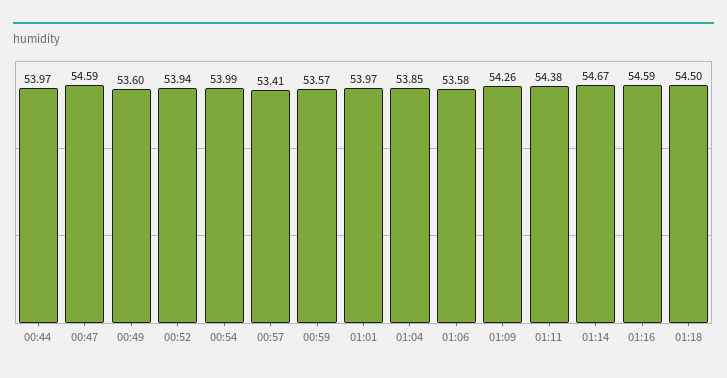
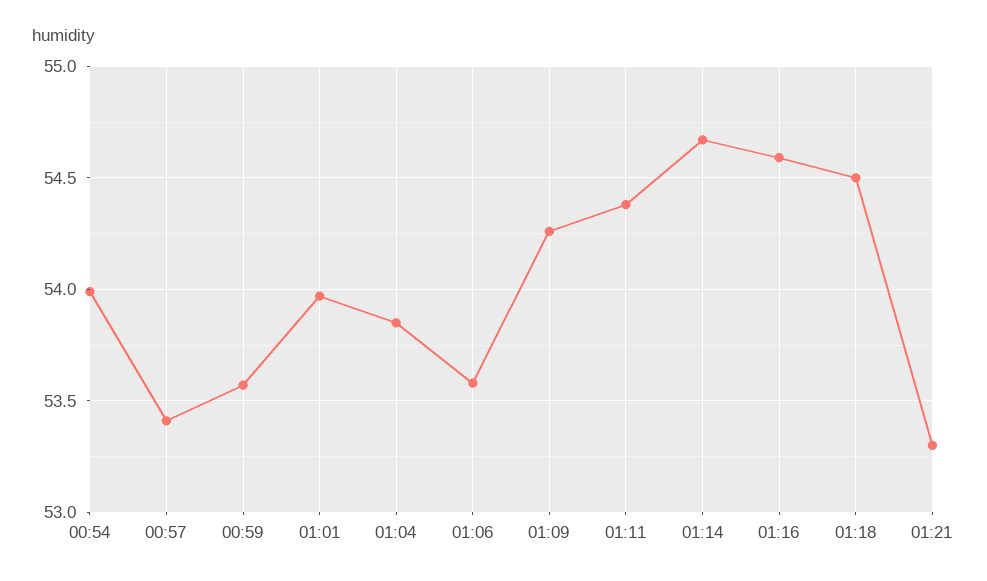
00:44: 53.97 -> none
00:47: 54.59 -> none
00:49: 53.6 -> none
00:52: 53.94 -> none
01:21: none -> 53.3

